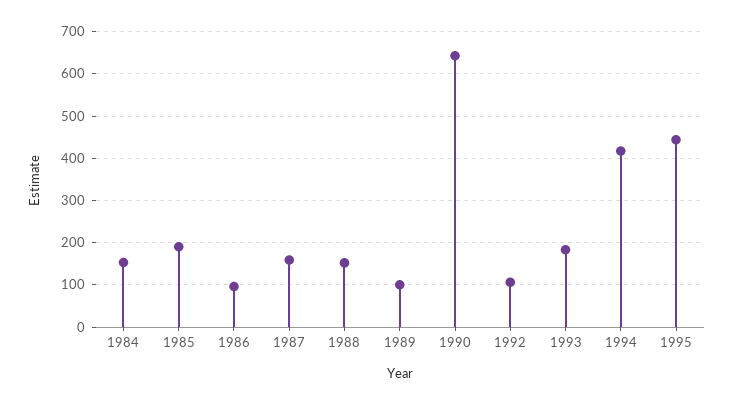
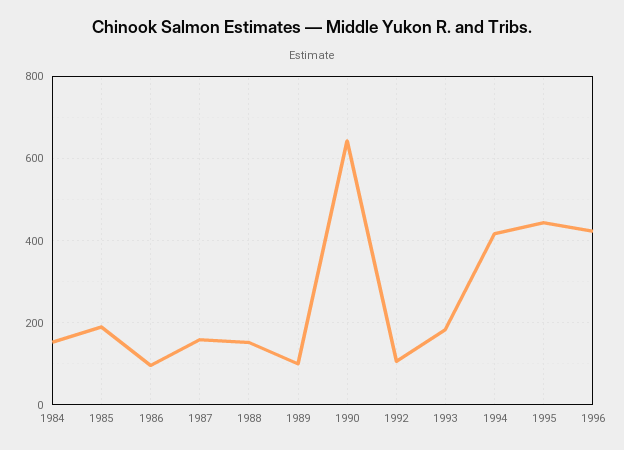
1996: none -> 420

